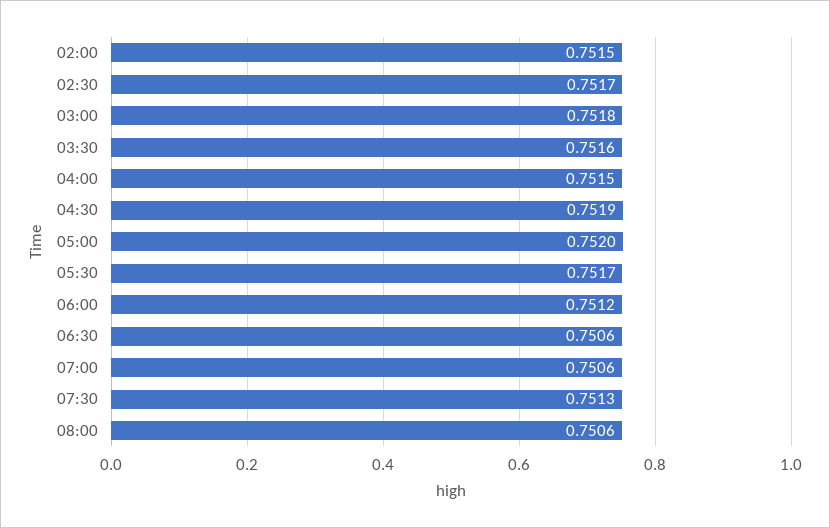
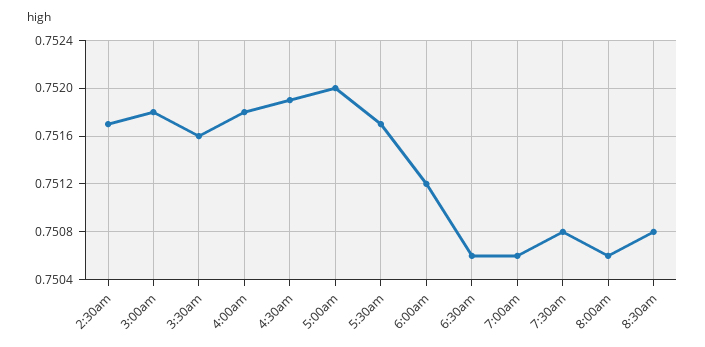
02:00: 0.7515 -> none
04:00: 0.7515 -> 0.7518
07:30: 0.7513 -> 0.7508
8:30am: none -> 0.7508

